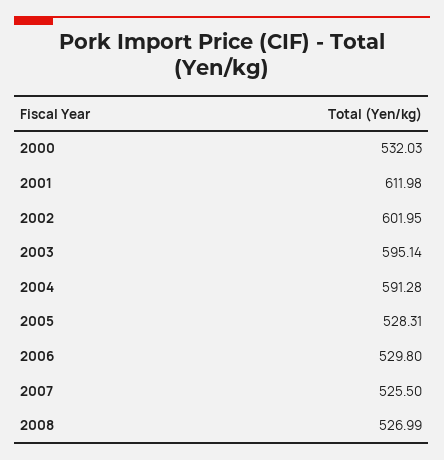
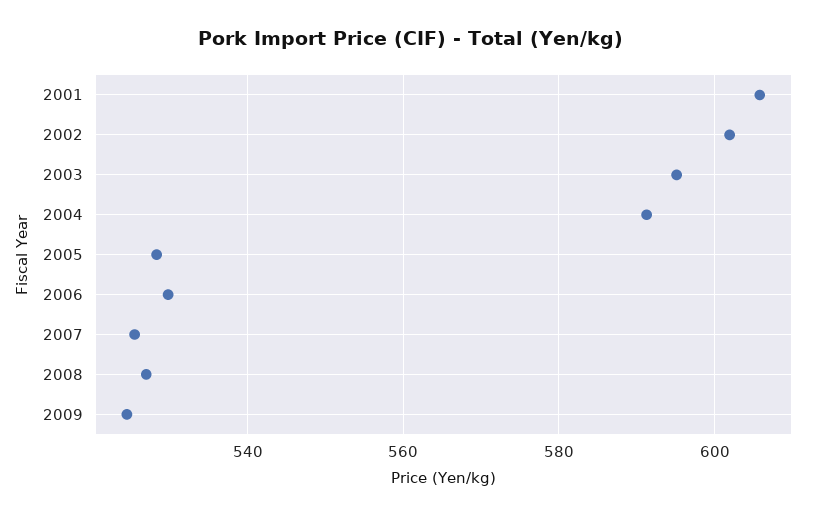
2000: 532.03 -> none
2001: 611.98 -> 606
2009: none -> 524

